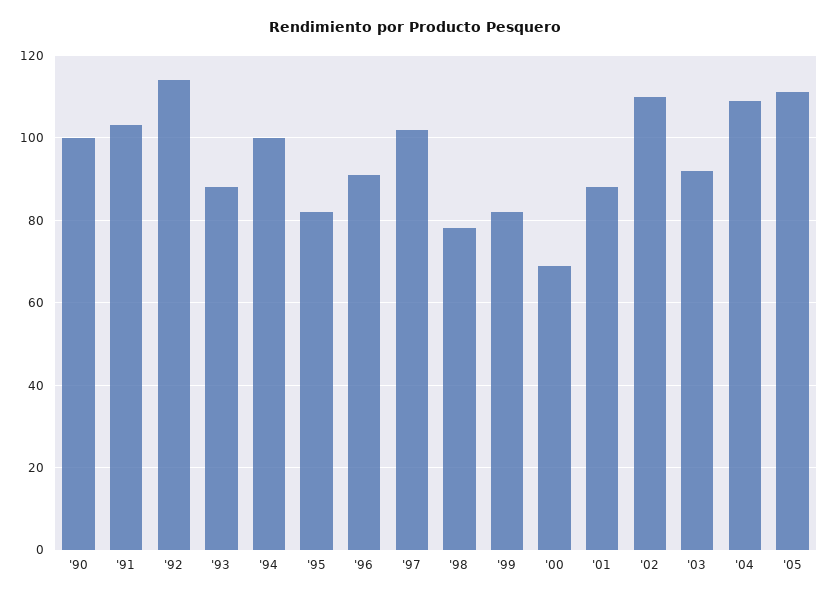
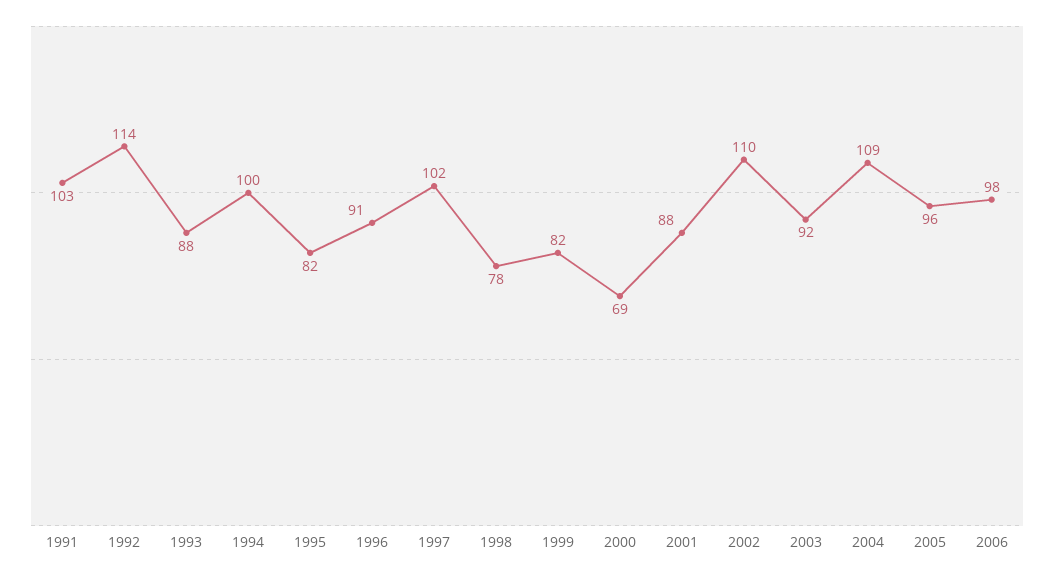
'90: 100 -> none
'05: 110 -> 96
2006: none -> 98

